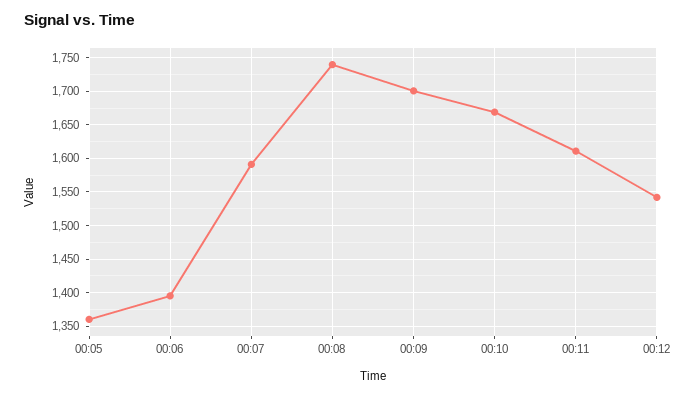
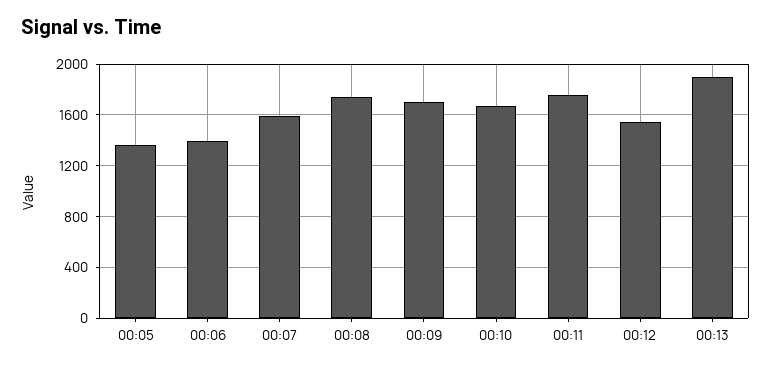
00:11: 1610 -> 1750
00:13: none -> 1900

